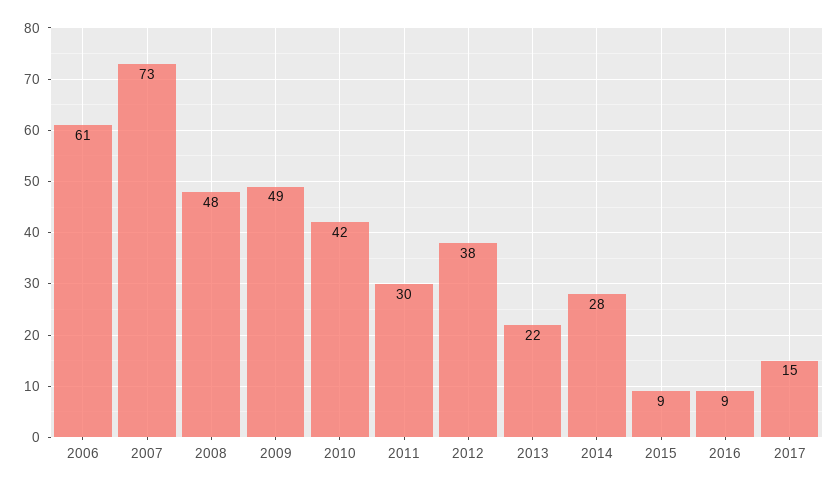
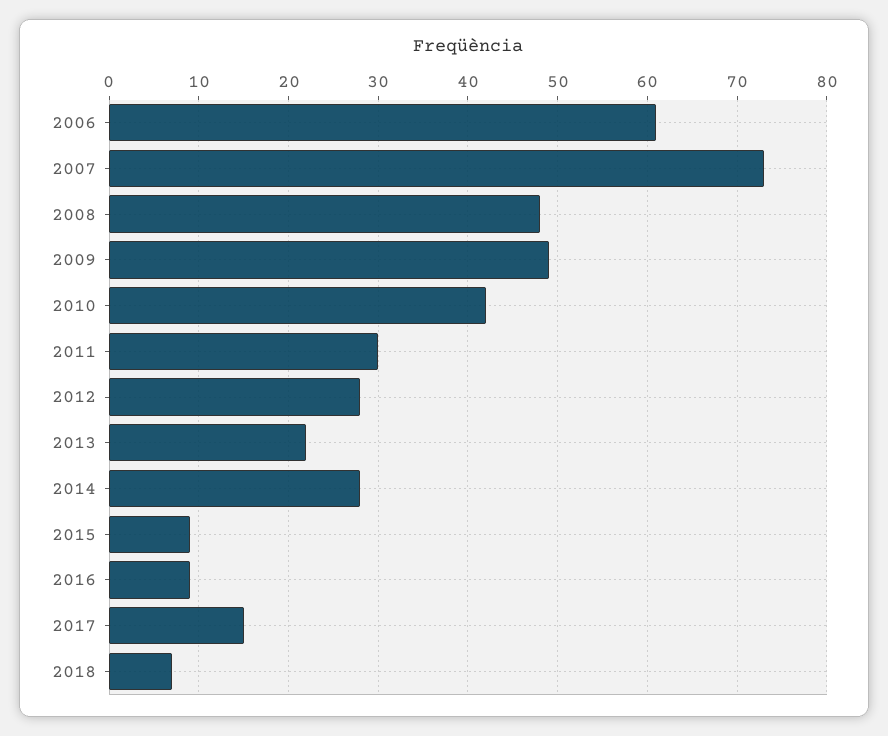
2012: 38 -> 28
2018: none -> 7

